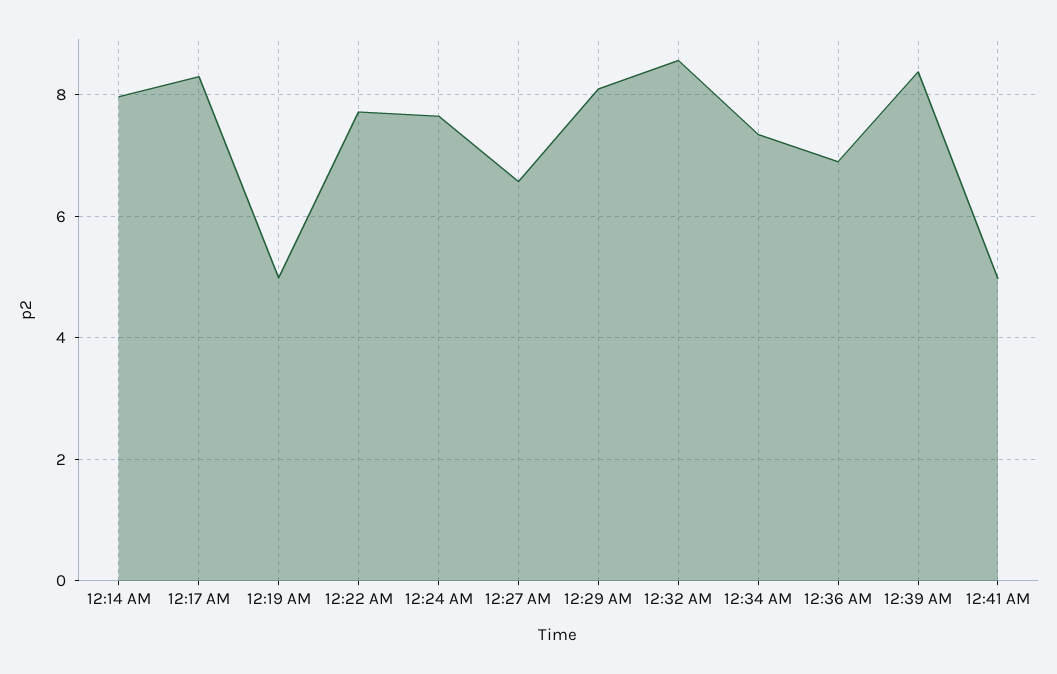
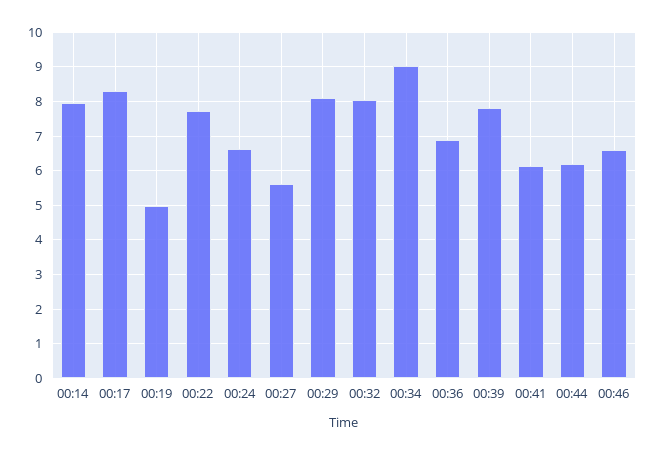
12:24 AM: 7.6 -> 6.6
12:27 AM: 6.6 -> 5.6
12:32 AM: 8.6 -> 8
12:34 AM: 7.4 -> 9
12:39 AM: 8.4 -> 7.8
12:41 AM: 5 -> 6.2
00:44: none -> 6.2
00:46: none -> 6.6

